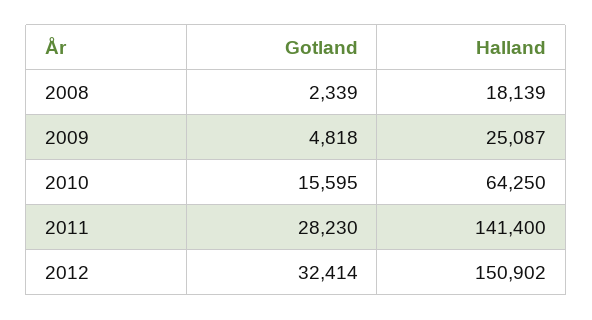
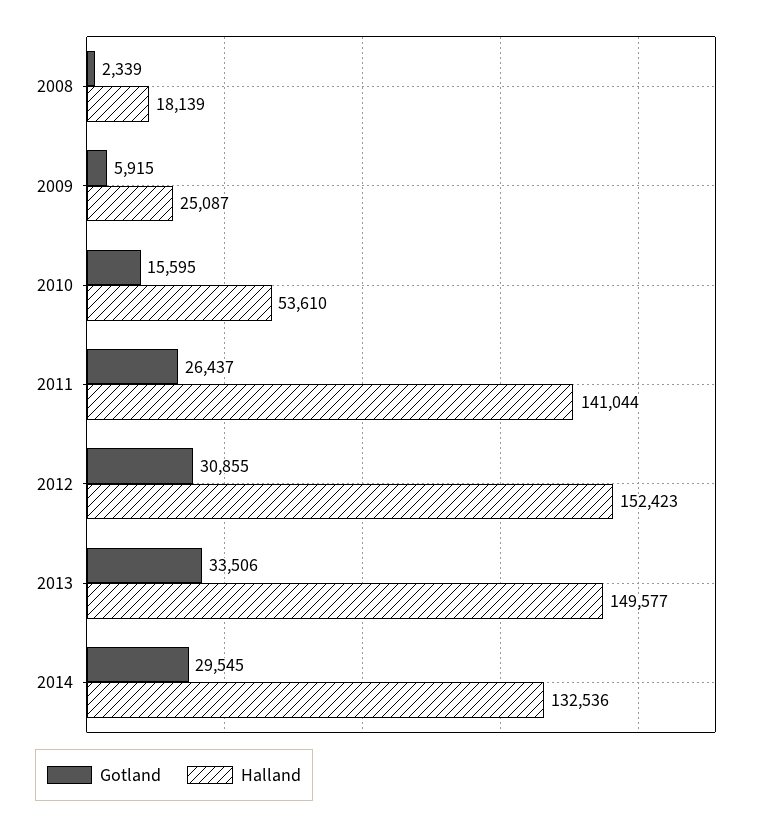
Gotland, 2009: 4818 -> 5915
Halland, 2010: 64250 -> 53610
Gotland, 2011: 28230 -> 26437
Halland, 2011: 141400 -> 141044
Gotland, 2012: 32414 -> 30855
Halland, 2012: 150902 -> 152423
Gotland, 2013: none -> 33506
Halland, 2013: none -> 149577
Gotland, 2014: none -> 29545
Halland, 2014: none -> 132536

